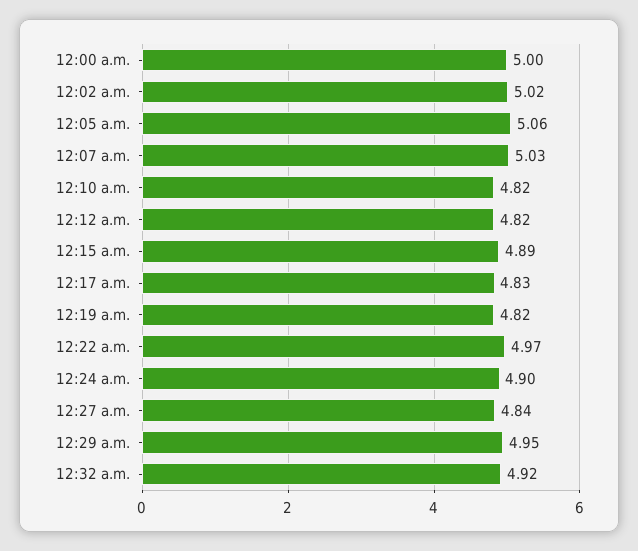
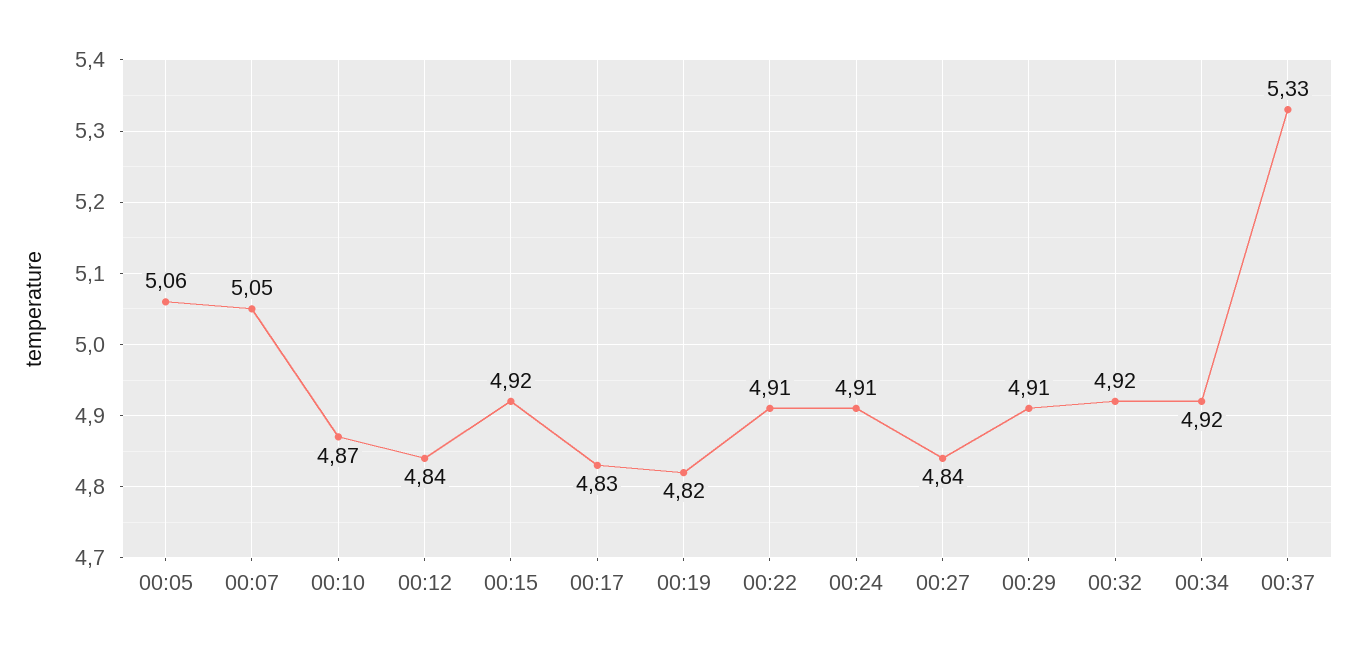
12:00 a.m.: 5 -> none
12:02 a.m.: 5.02 -> none
12:07 a.m.: 5.03 -> 5.05
12:10 a.m.: 4.82 -> 4.87
12:12 a.m.: 4.82 -> 4.84
12:15 a.m.: 4.89 -> 4.92
12:22 a.m.: 4.97 -> 4.91
12:24 a.m.: 4.9 -> 4.91
12:29 a.m.: 4.95 -> 4.91
00:34: none -> 4.92
00:37: none -> 5.33

